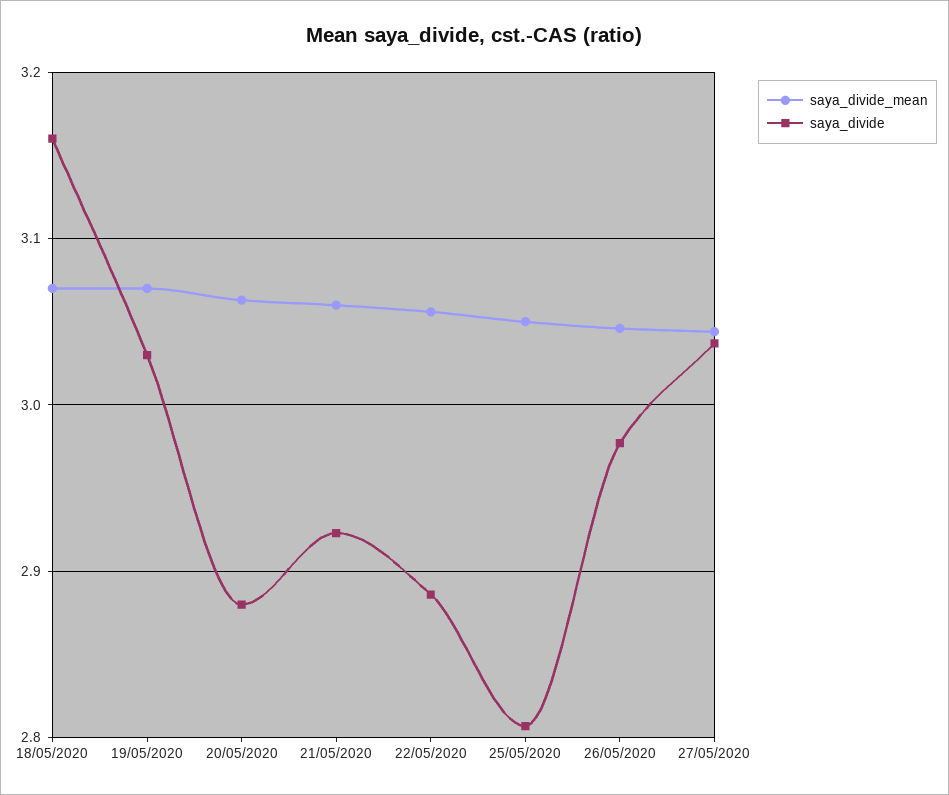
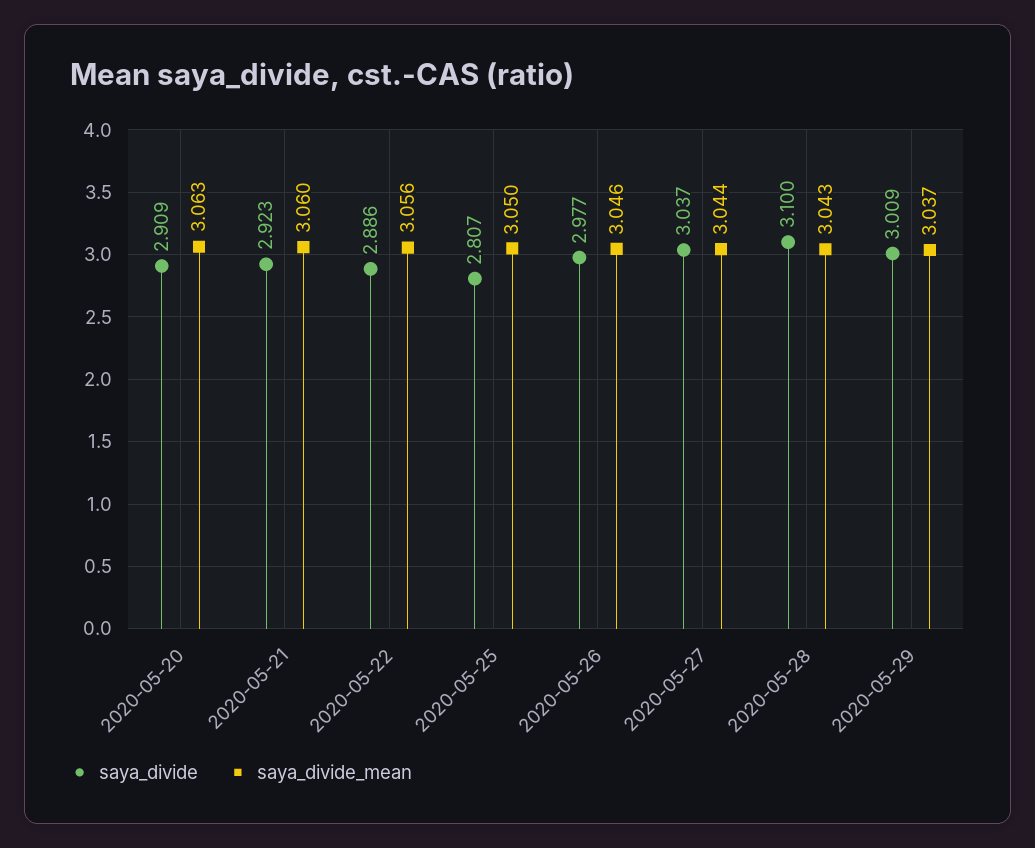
saya_divide_mean, 18/05/2020: 3.07 -> none
saya_divide, 18/05/2020: 3.16 -> none
saya_divide_mean, 19/05/2020: 3.07 -> none
saya_divide, 19/05/2020: 3.03 -> none
saya_divide, 20/05/2020: 2.88 -> 2.909
saya_divide, 2020-05-28: none -> 3.1
saya_divide_mean, 2020-05-28: none -> 3.043
saya_divide, 2020-05-29: none -> 3.009
saya_divide_mean, 2020-05-29: none -> 3.037

